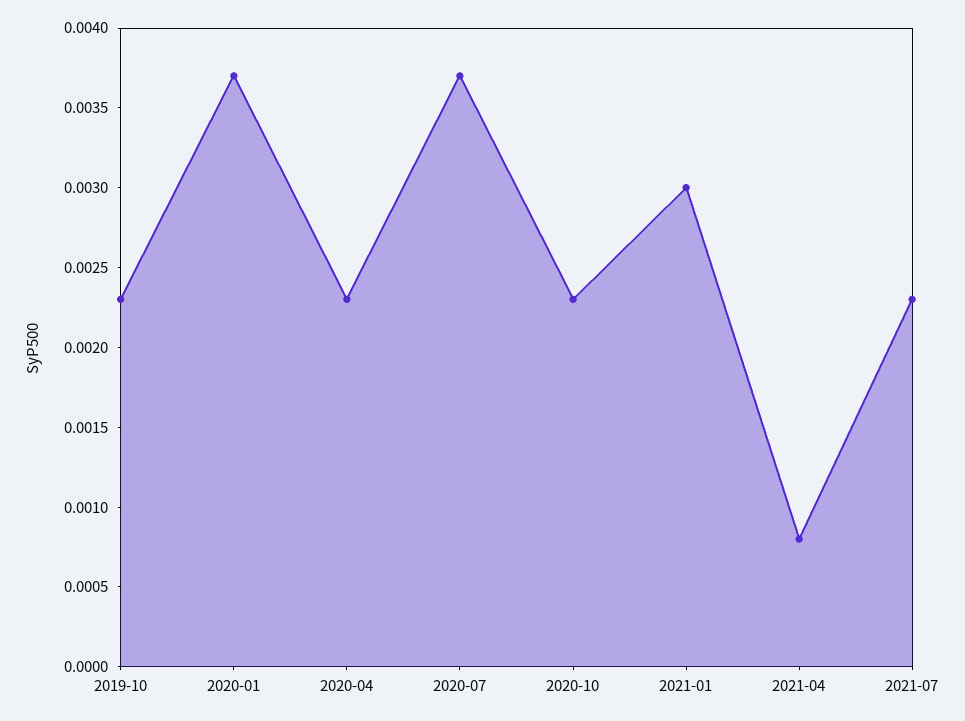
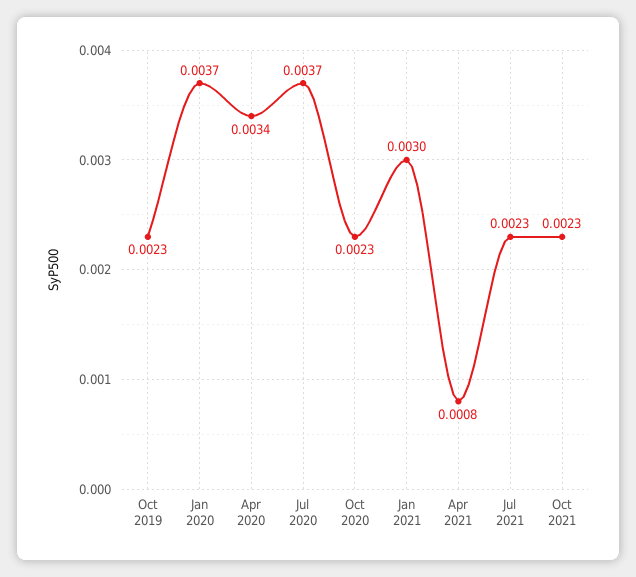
2020-04: 0.0023 -> 0.0034
Oct 2021: none -> 0.0023

